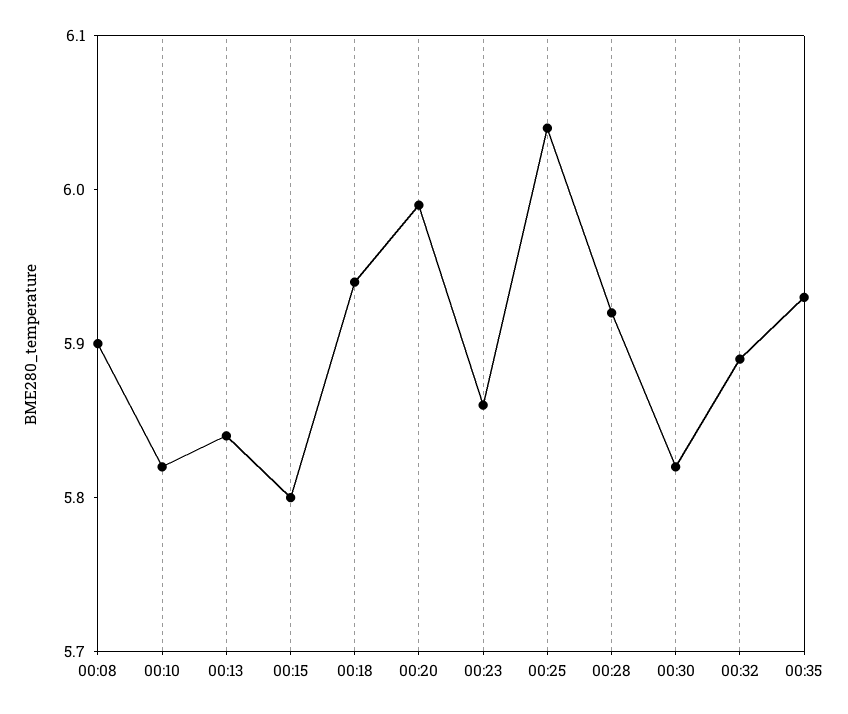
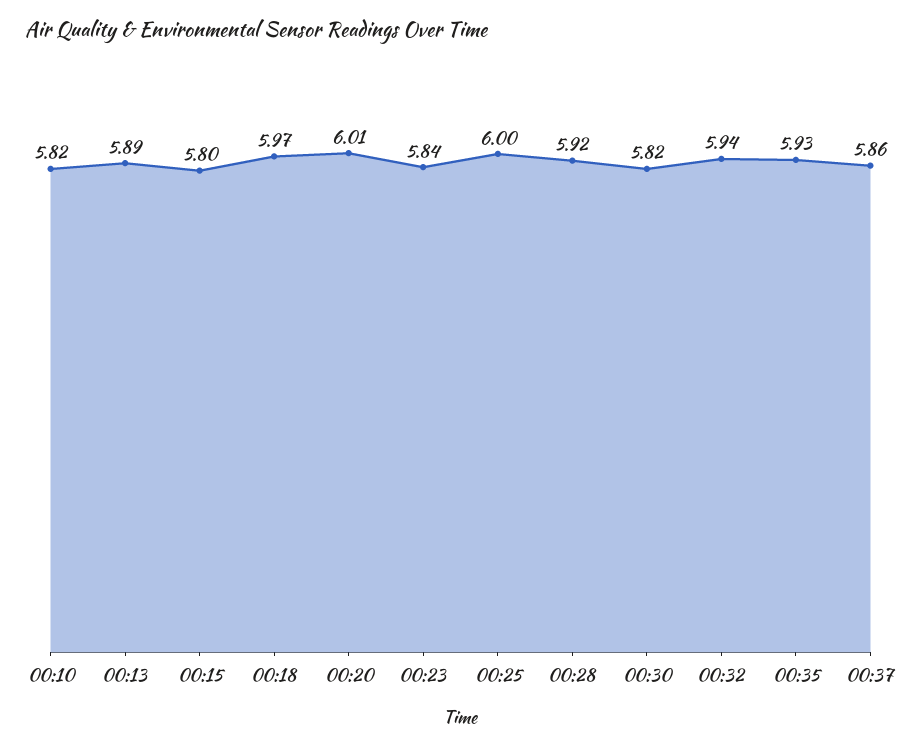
00:08: 5.9 -> none
00:13: 5.84 -> 5.89
00:18: 5.94 -> 5.97
00:20: 5.99 -> 6.01
00:23: 5.86 -> 5.84
00:25: 6.04 -> 6
00:32: 5.89 -> 5.94
00:37: none -> 5.86

